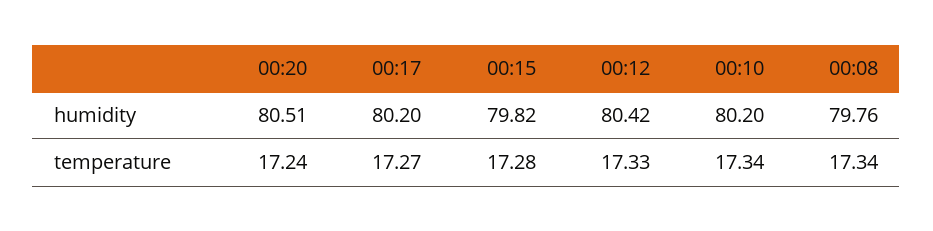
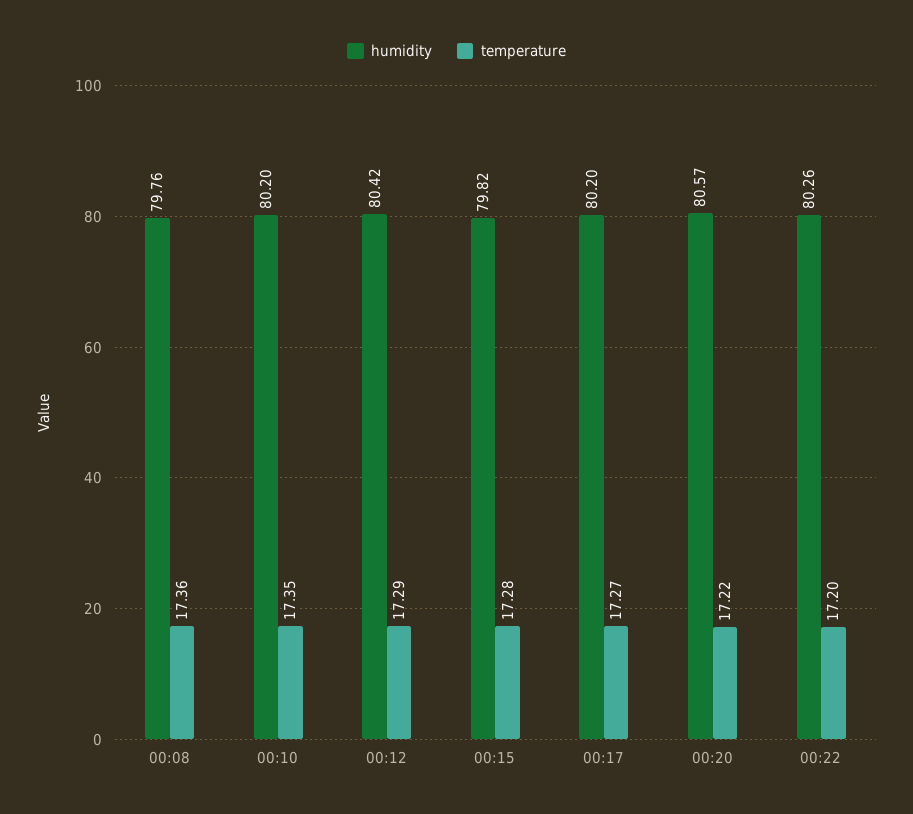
humidity, 00:20: 80.51 -> 80.57
temperature, 00:20: 17.24 -> 17.22
temperature, 00:12: 17.33 -> 17.29
temperature, 00:10: 17.34 -> 17.35
temperature, 00:08: 17.34 -> 17.36
humidity, 00:22: none -> 80.26
temperature, 00:22: none -> 17.2

